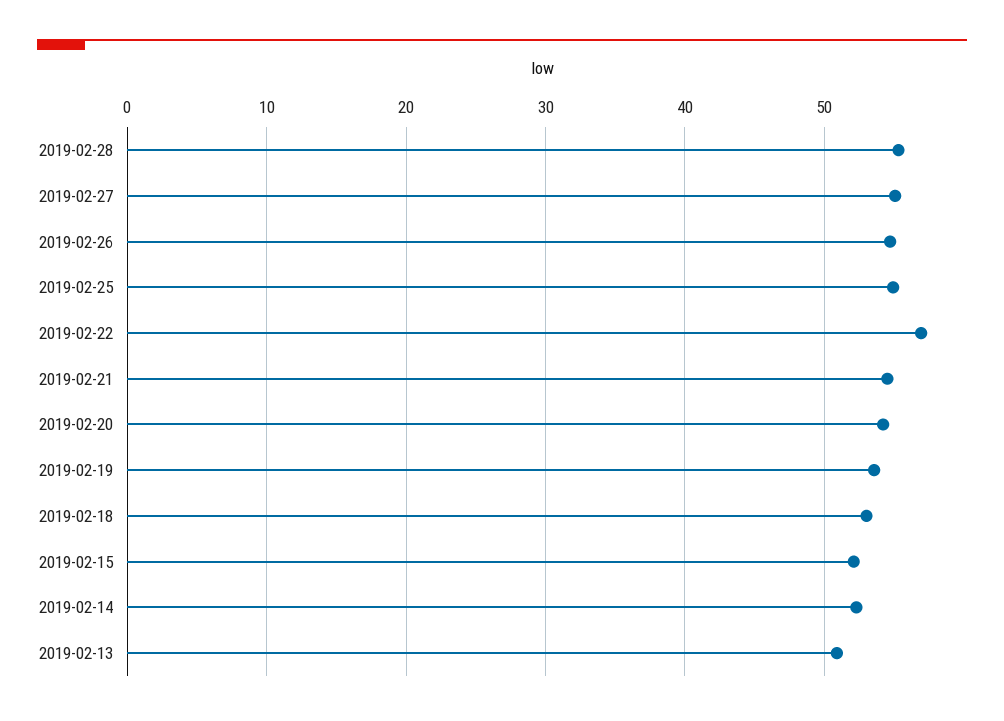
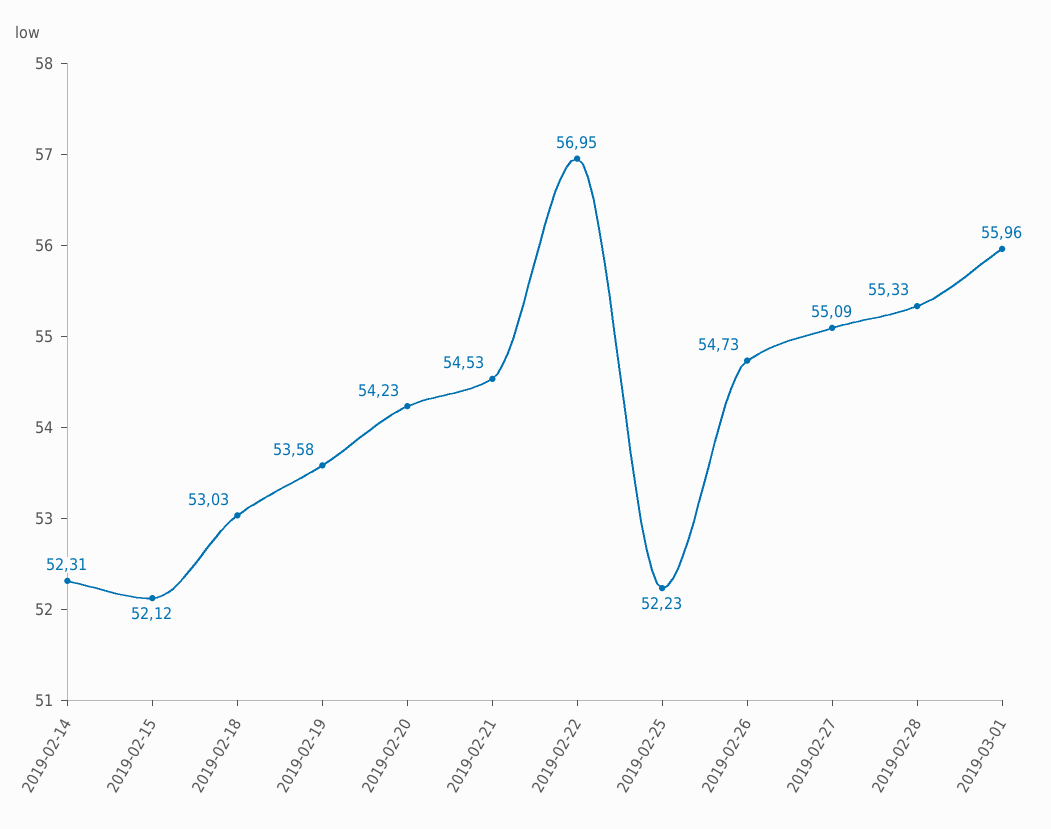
2019-02-25: 55 -> 52.23
2019-02-13: 51 -> none
2019-03-01: none -> 55.96

